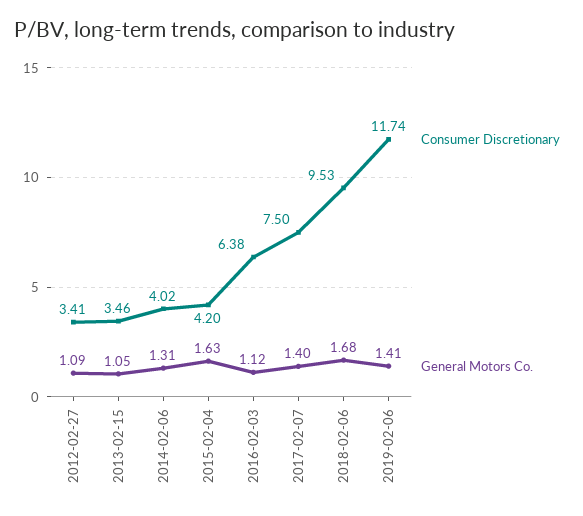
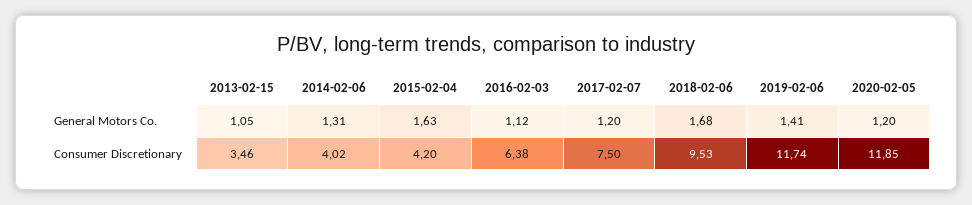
Consumer Discretionary, 2012-02-27: 3.41 -> none
General Motors Co., 2012-02-27: 1.09 -> none
General Motors Co., 2017-02-07: 1.4 -> 1.2
General Motors Co., 2020-02-05: none -> 1.2
Consumer Discretionary, 2020-02-05: none -> 11.85

